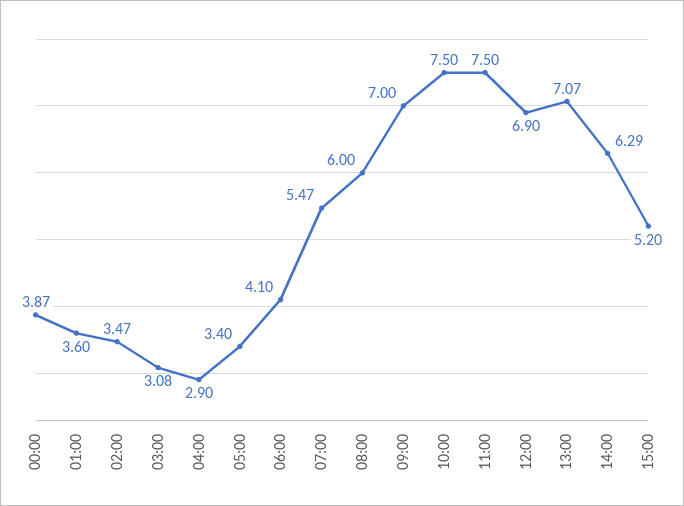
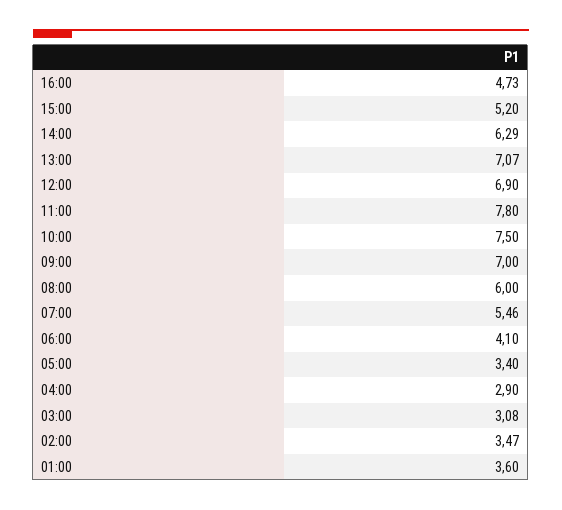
00:00: 3.87 -> none
07:00: 5.47 -> 5.46
11:00: 7.5 -> 7.8
16:00: none -> 4.73

